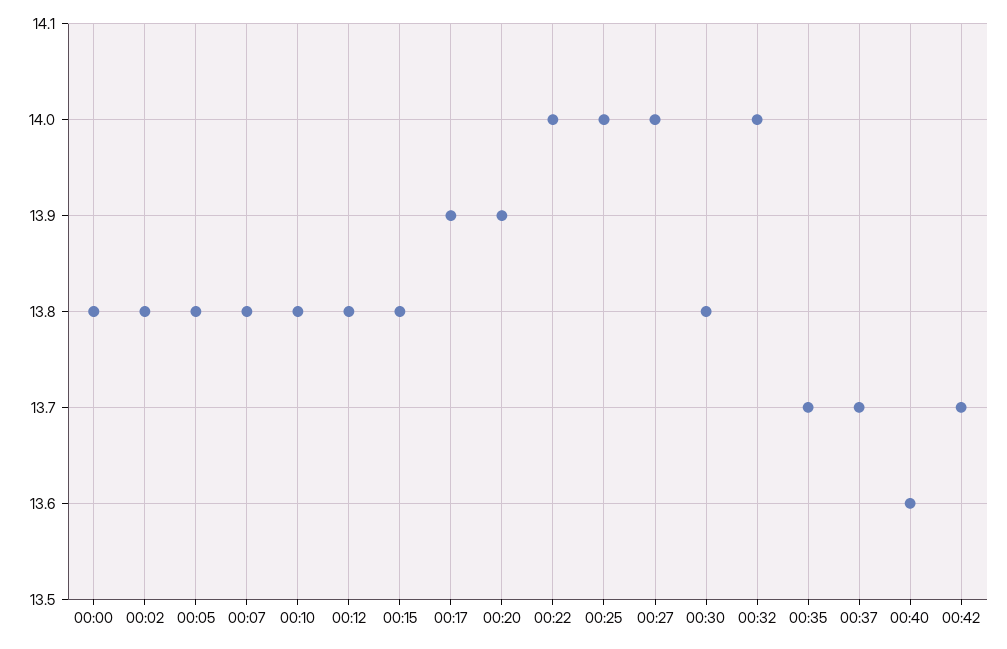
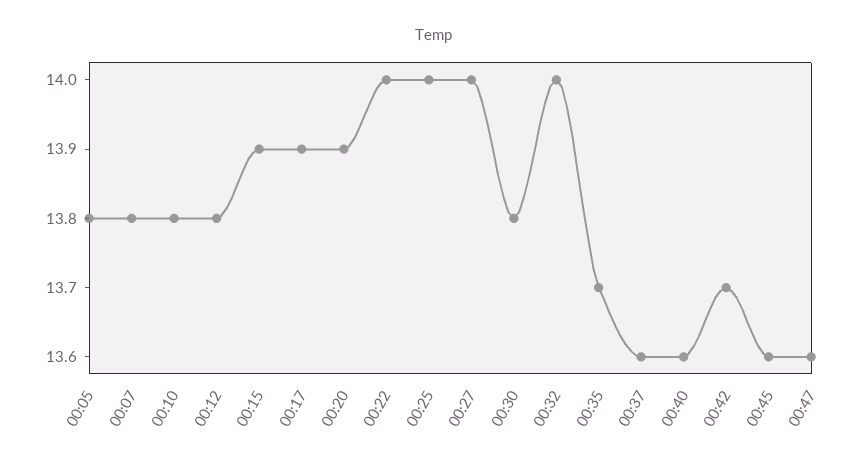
00:00: 13.8 -> none
00:02: 13.8 -> none
00:15: 13.8 -> 13.9
00:37: 13.7 -> 13.6
00:45: none -> 13.6
00:47: none -> 13.6

